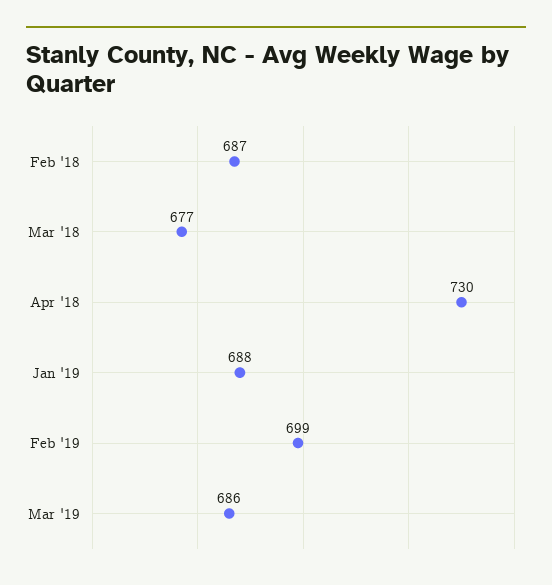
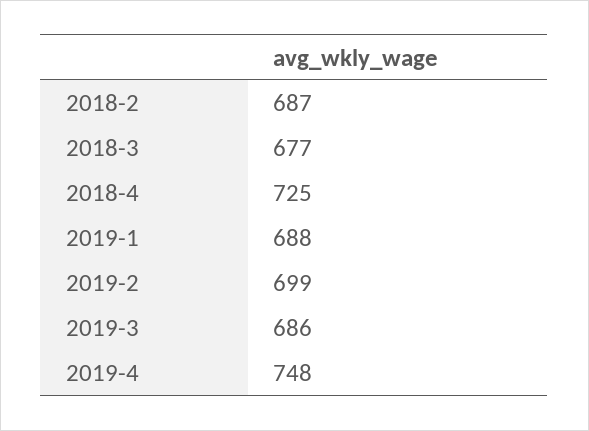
Apr '18: 730 -> 725
2019-4: none -> 748

